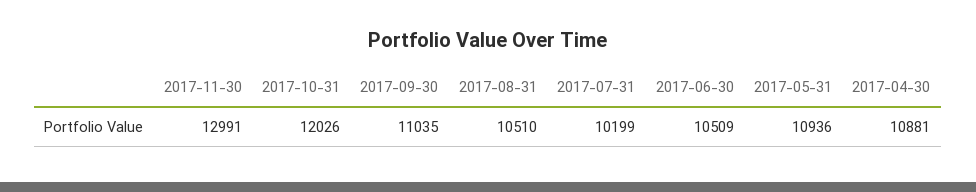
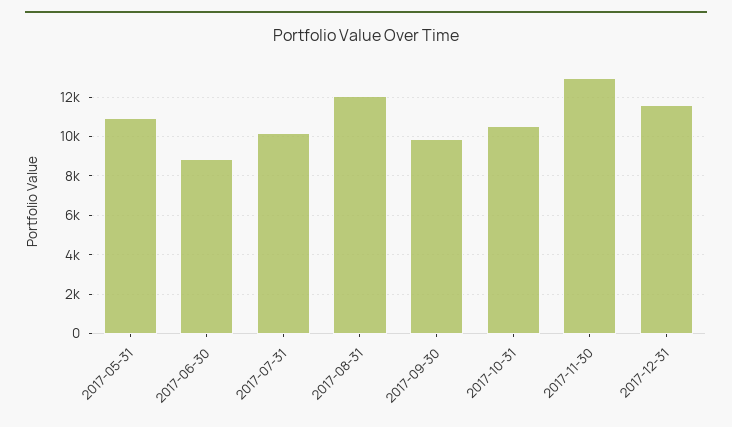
2017-10-31: 12026 -> 10500
2017-09-30: 11035 -> 10000
2017-08-31: 10510 -> 12000
2017-06-30: 10509 -> 9000
2017-04-30: 10881 -> none
2017-12-31: none -> 11500

